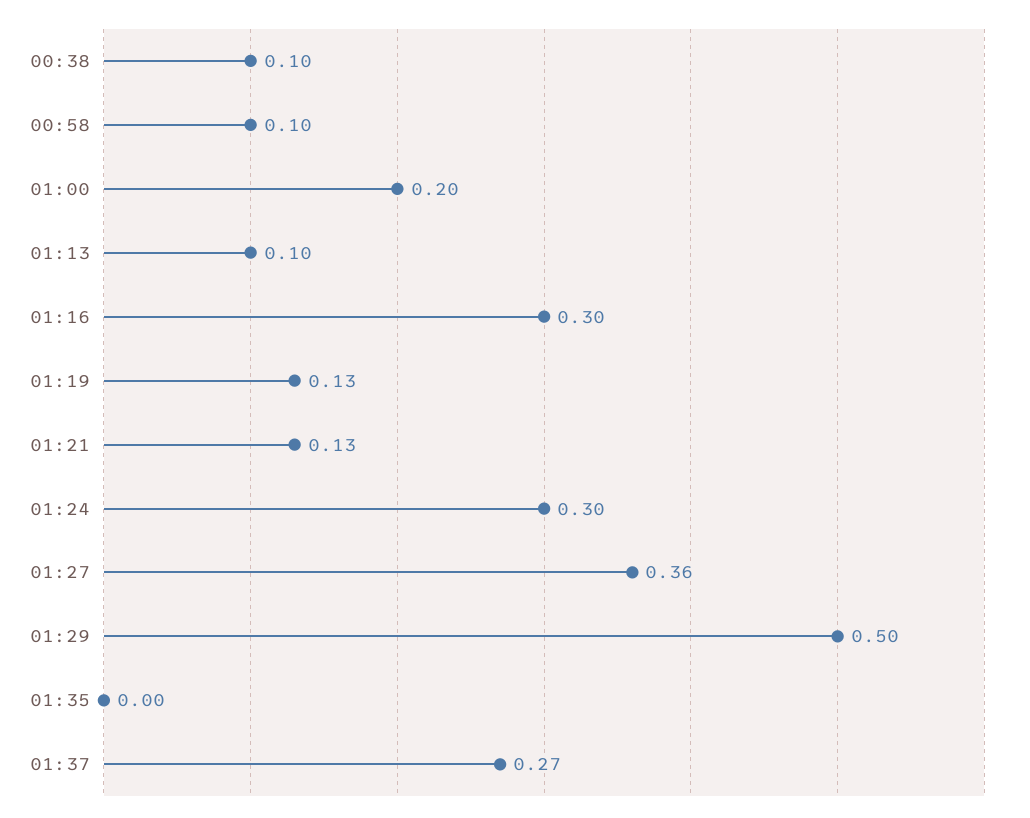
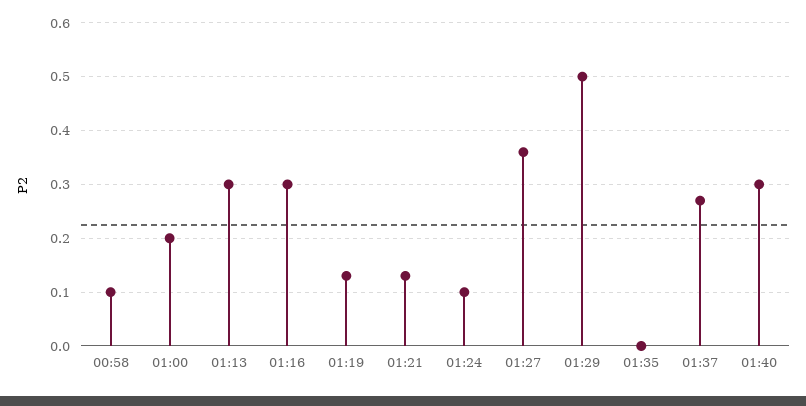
00:38: 0.1 -> none
01:13: 0.1 -> 0.3
01:24: 0.3 -> 0.1
01:40: none -> 0.3

